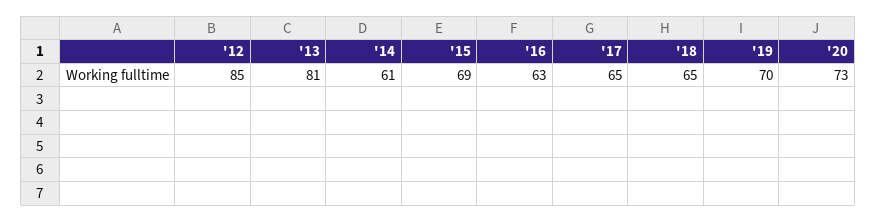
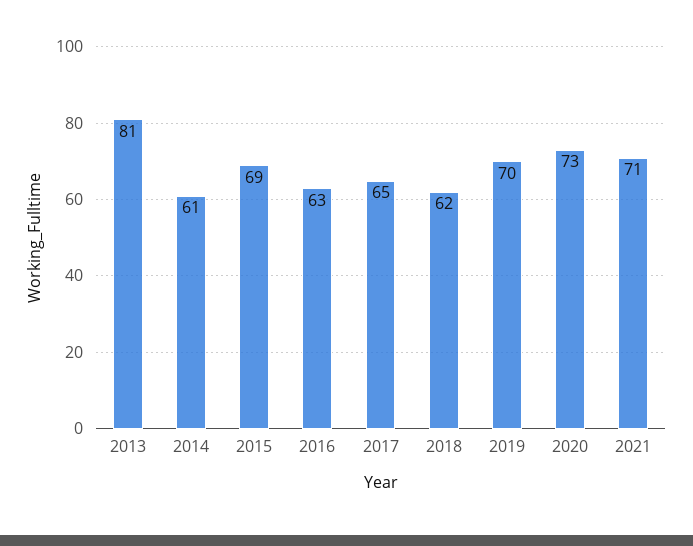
'12: 85 -> none
'18: 65 -> 62
2021: none -> 71

